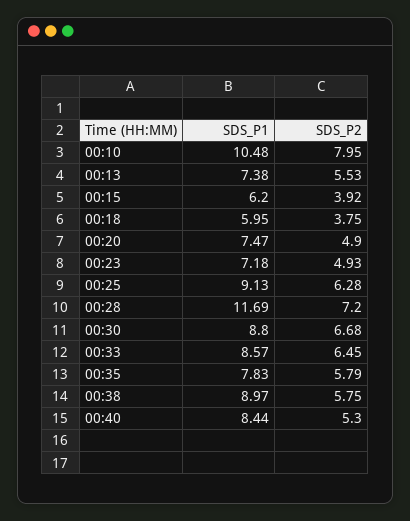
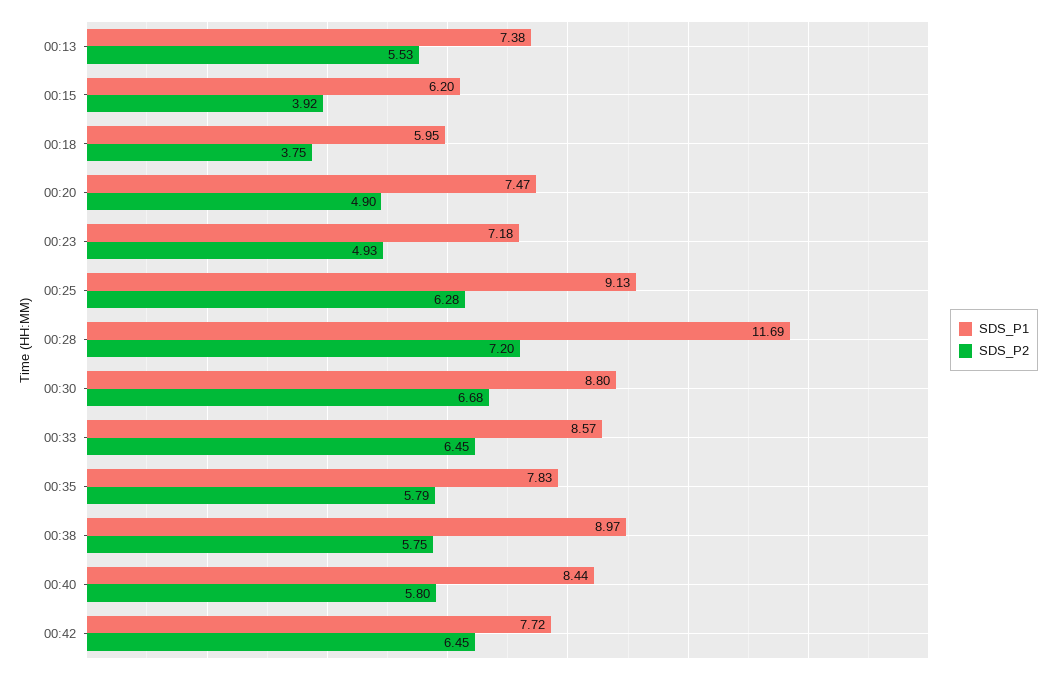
SDS_P1, 00:10: 10.48 -> none
SDS_P2, 00:10: 7.95 -> none
SDS_P2, 00:40: 5.3 -> 5.8
SDS_P1, 00:42: none -> 7.72
SDS_P2, 00:42: none -> 6.45

